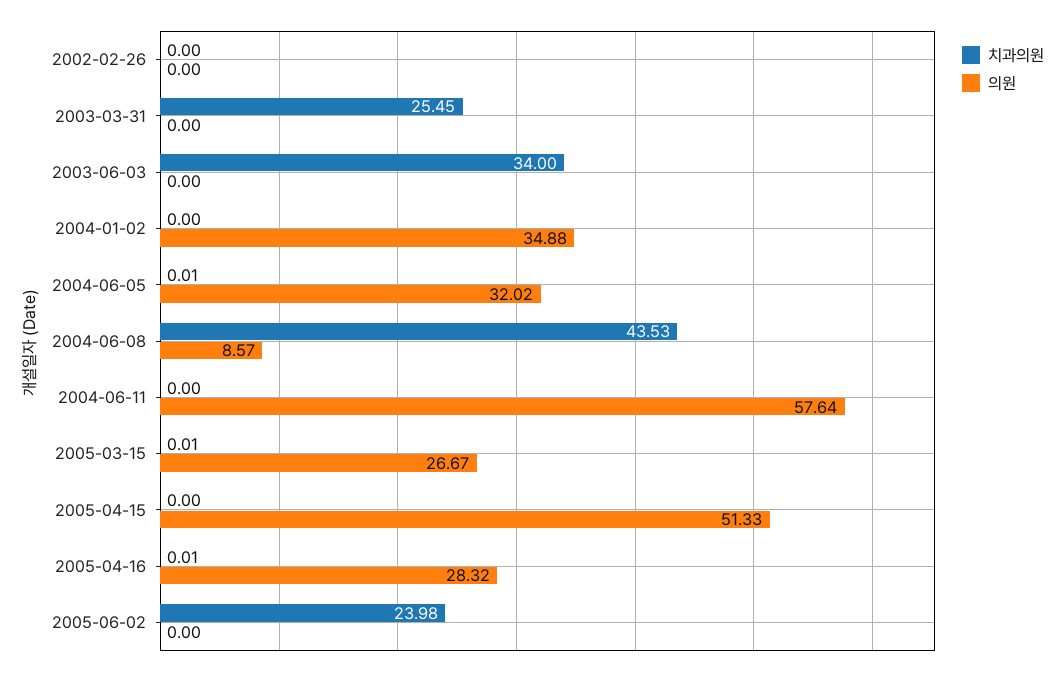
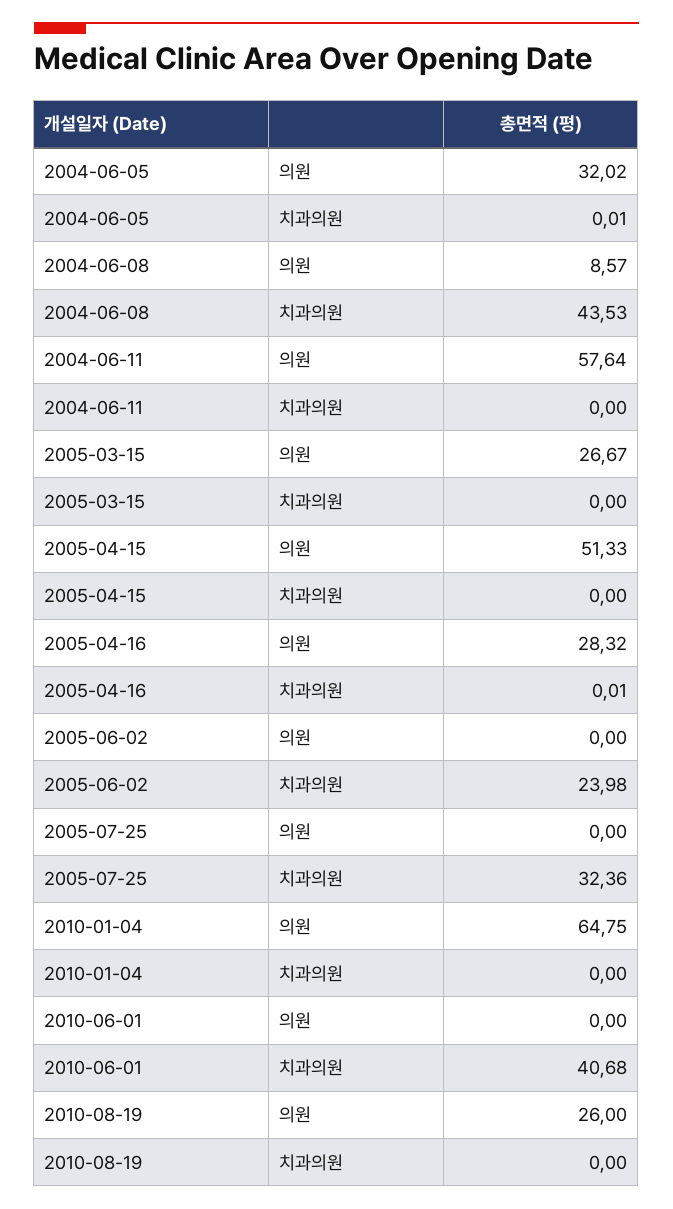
치과의원, 2002-02-26: 0 -> none
의원, 2002-02-26: 0 -> none
치과의원, 2003-03-31: 25.45 -> none
의원, 2003-03-31: 0 -> none
치과의원, 2003-06-03: 34 -> none
의원, 2003-06-03: 0 -> none
치과의원, 2004-01-02: 0 -> none
의원, 2004-01-02: 34.88 -> none
치과의원, 2005-03-15: 0.01 -> 0
의원, 2005-07-25: none -> 0
치과의원, 2005-07-25: none -> 32.36
의원, 2010-01-04: none -> 64.75
치과의원, 2010-01-04: none -> 0
의원, 2010-06-01: none -> 0
치과의원, 2010-06-01: none -> 40.68
의원, 2010-08-19: none -> 26
치과의원, 2010-08-19: none -> 0

